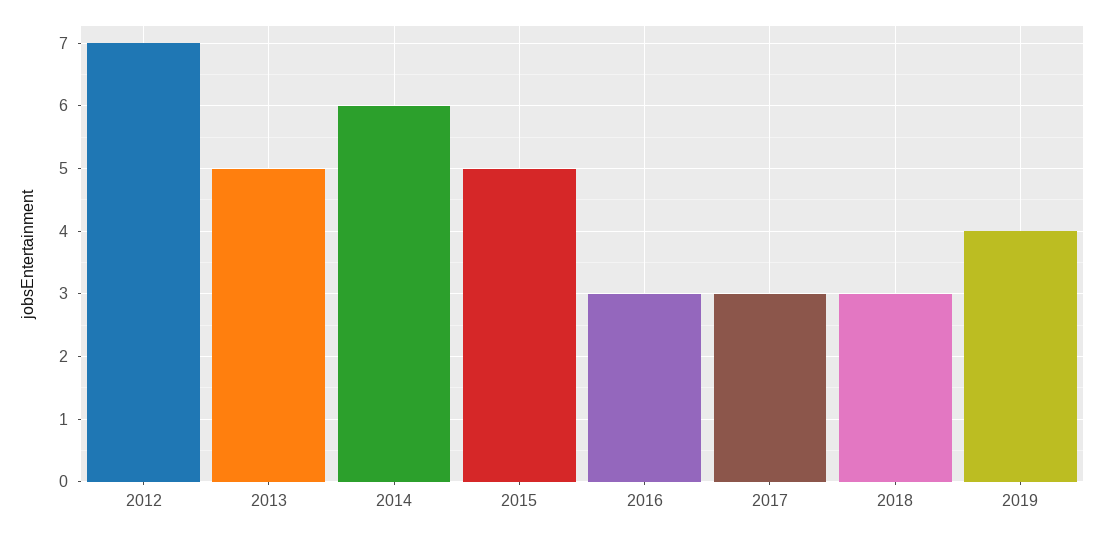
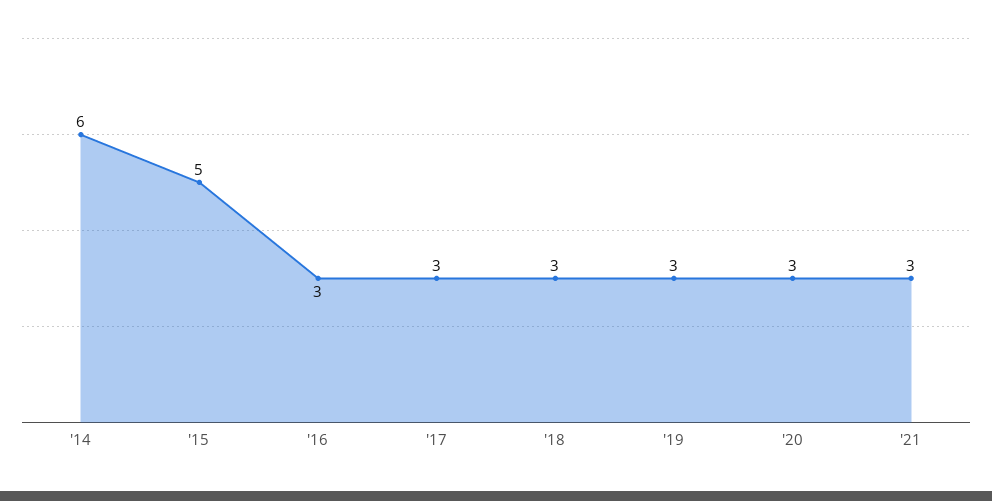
2012: 7 -> none
2013: 5 -> none
2019: 4 -> 3
'20: none -> 3
'21: none -> 3

